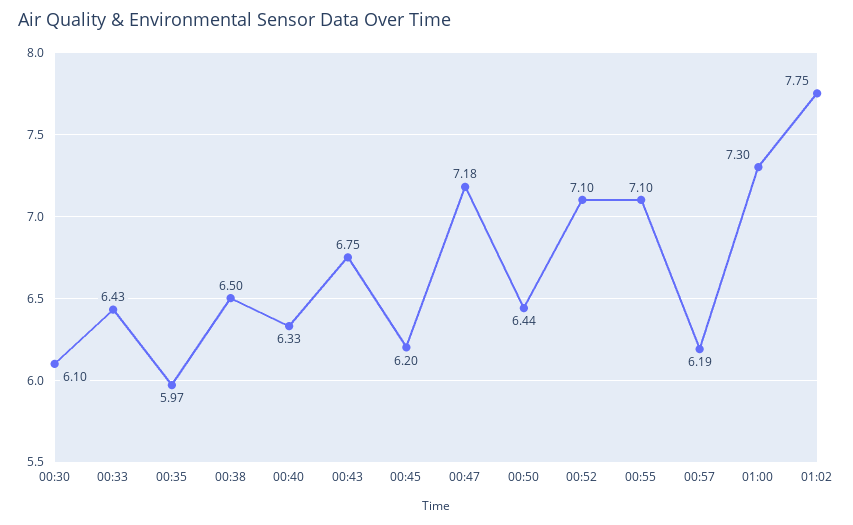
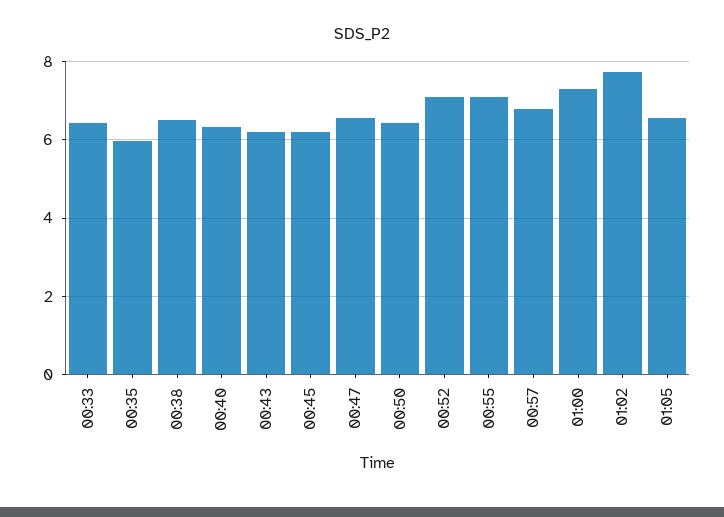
00:30: 6.1 -> none
00:43: 6.75 -> 6.2
00:47: 7.18 -> 6.6
00:57: 6.19 -> 6.8
01:05: none -> 6.6

